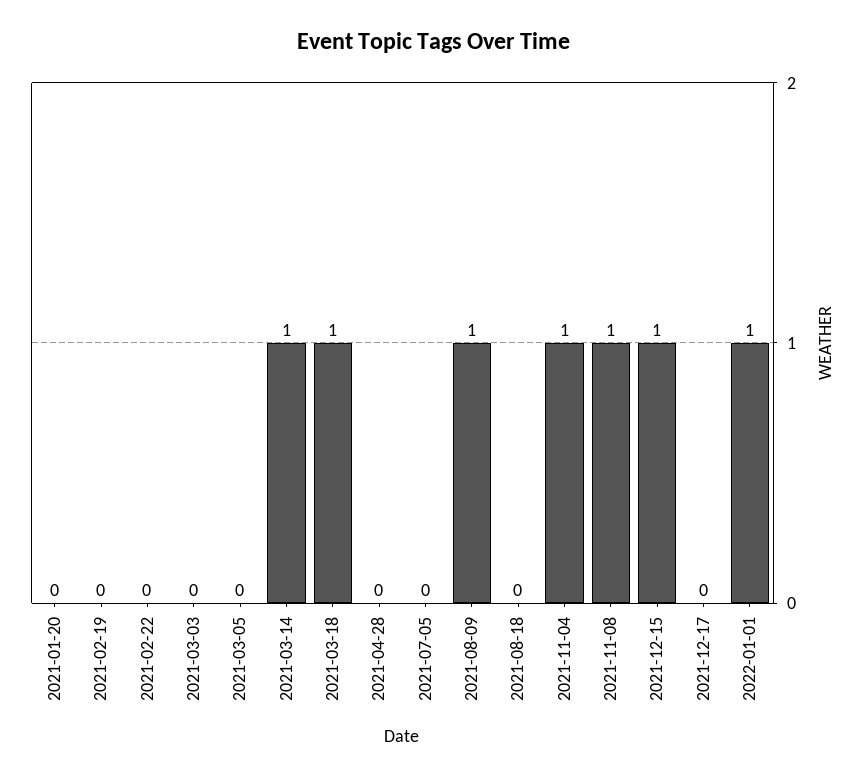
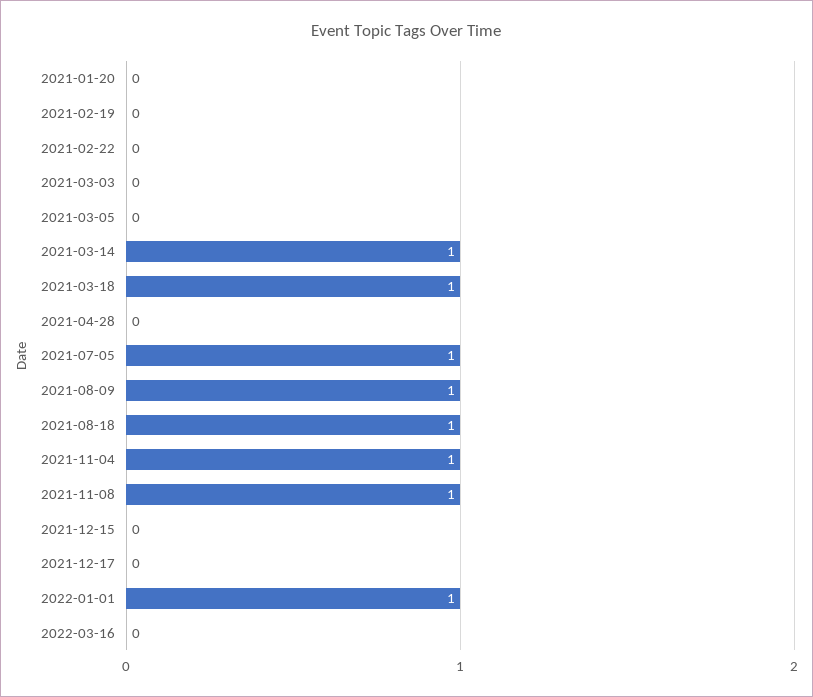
2021-07-05: 0 -> 1
2021-08-18: 0 -> 1
2021-12-15: 1 -> 0
2022-03-16: none -> 0

